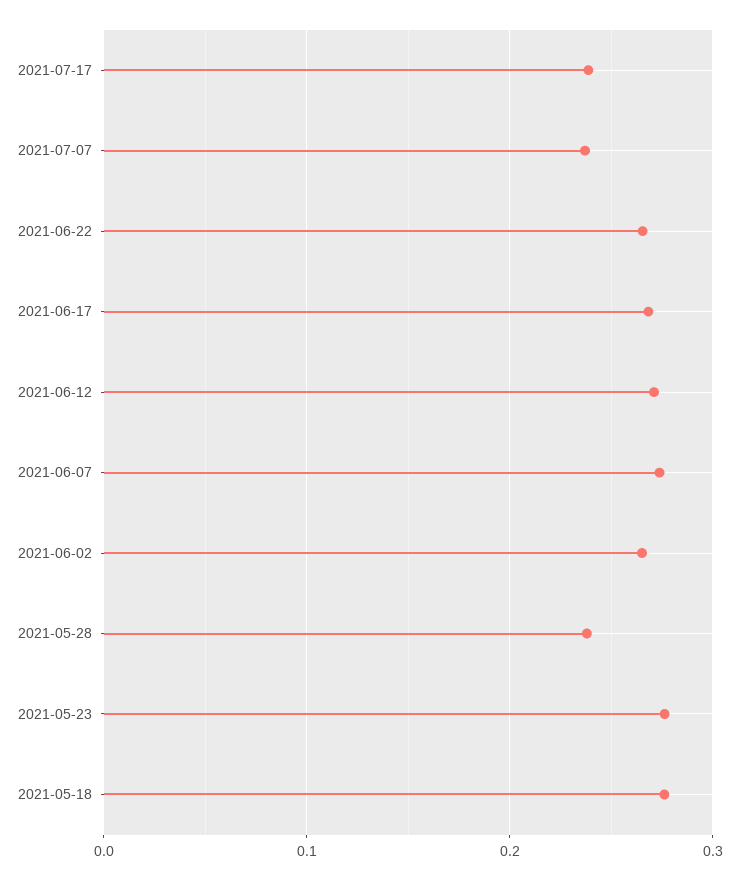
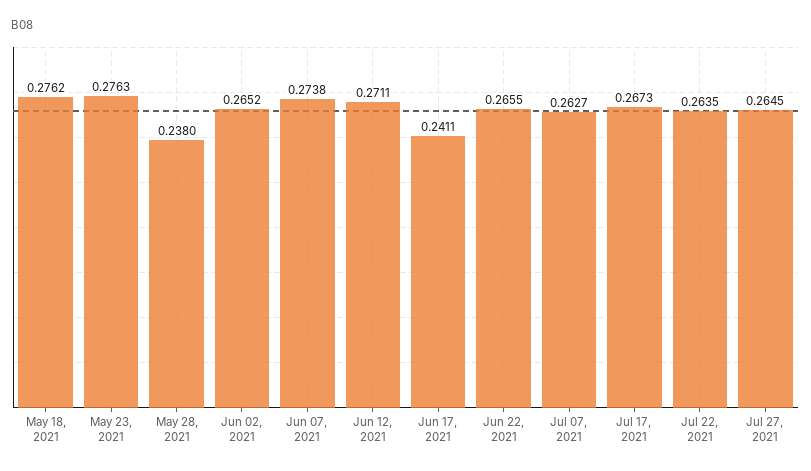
2021-07-17: 0.24 -> 0.2673
2021-07-07: 0.24 -> 0.2627
2021-06-17: 0.27 -> 0.2411
Jul 22, 2021: none -> 0.2635
Jul 27, 2021: none -> 0.2645

